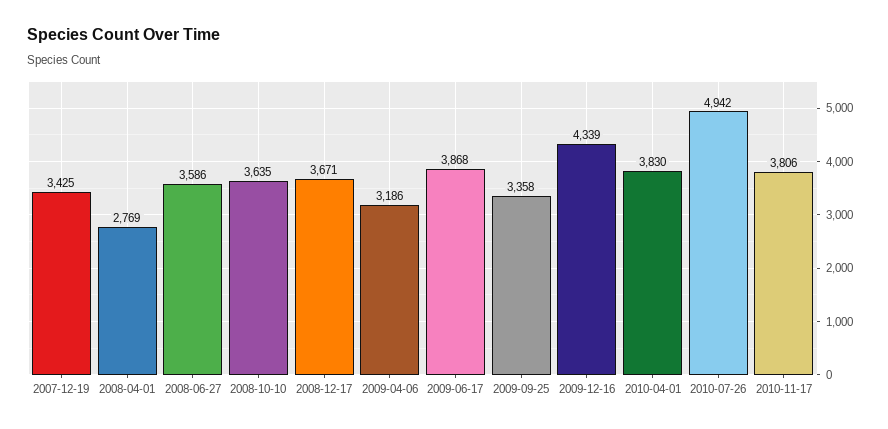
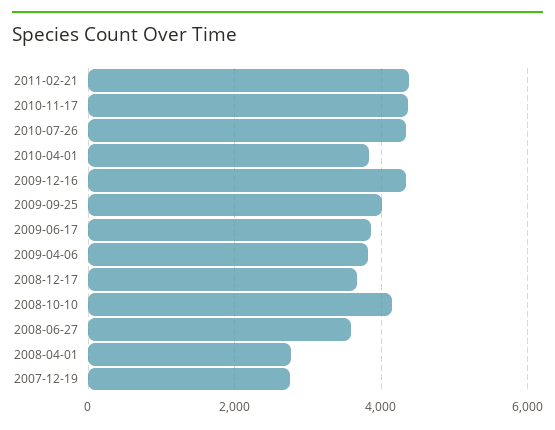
2007-12-19: 3425 -> 2800
2008-10-10: 3635 -> 4200
2009-04-06: 3186 -> 3800
2009-09-25: 3358 -> 4000
2010-07-26: 4942 -> 4400
2010-11-17: 3806 -> 4400
2011-02-21: none -> 4400

